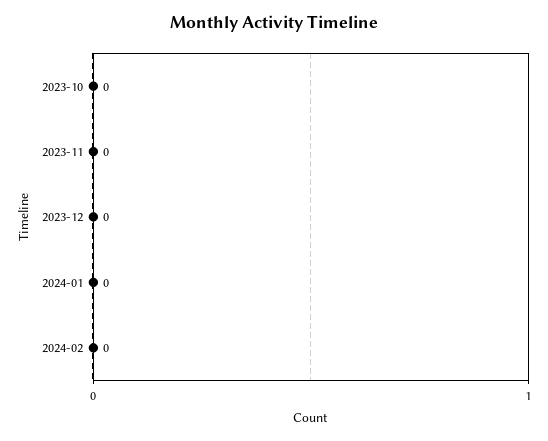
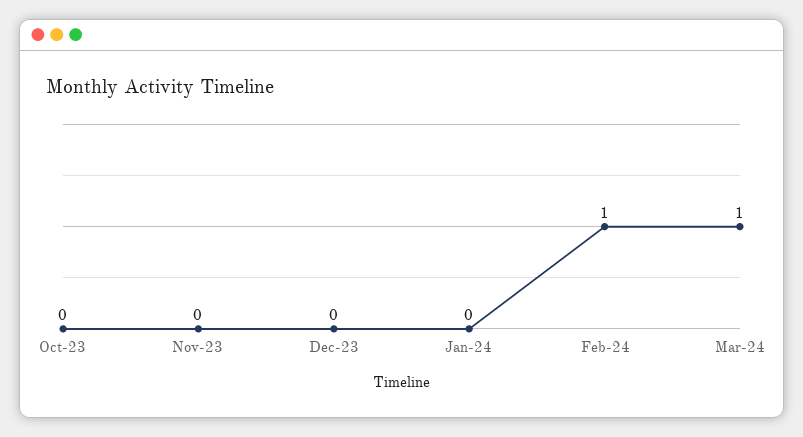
2024-02: 0 -> 1
Mar-24: none -> 1

